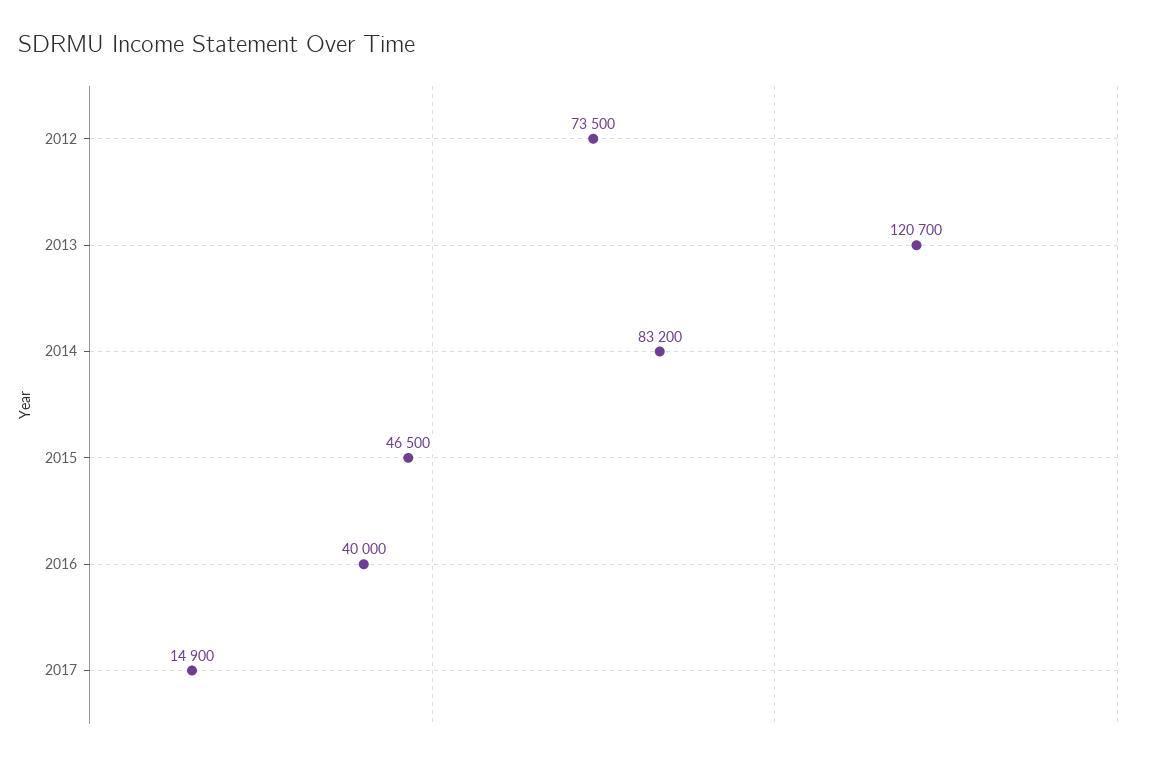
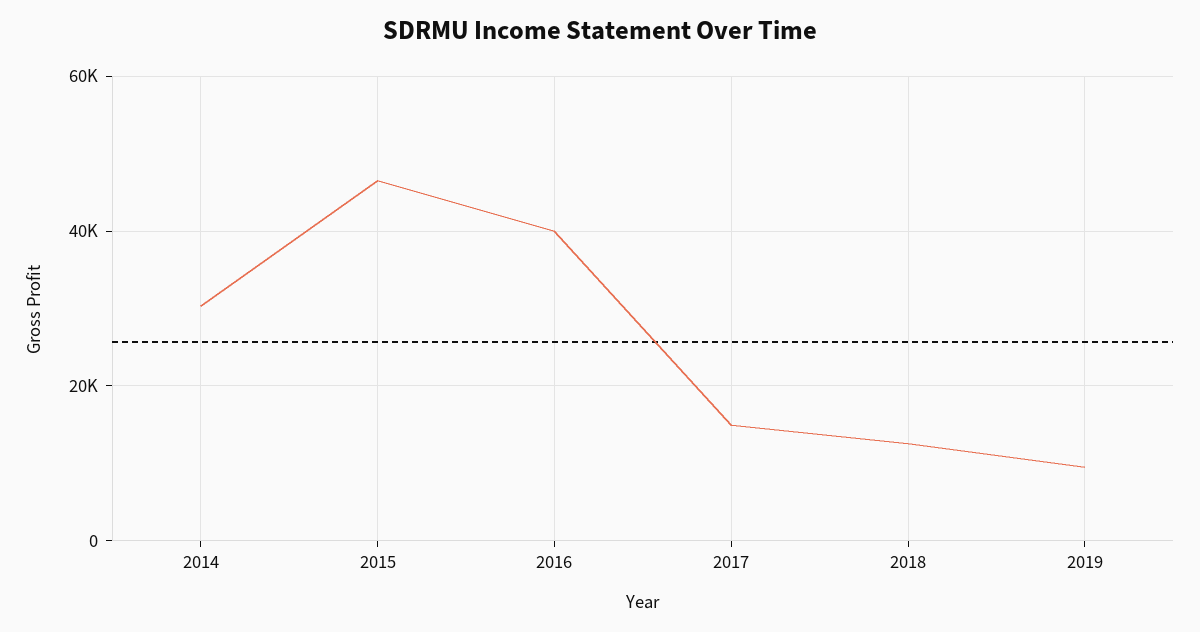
2012: 73500 -> none
2013: 120700 -> none
2014: 83200 -> 30000
2018: none -> 12000
2019: none -> 10000

